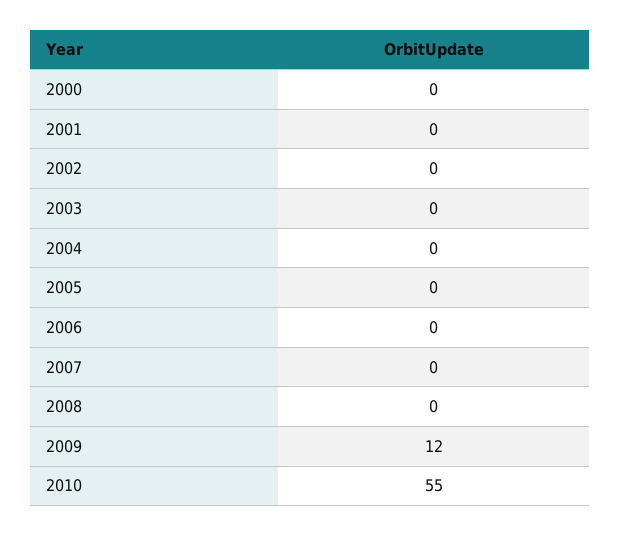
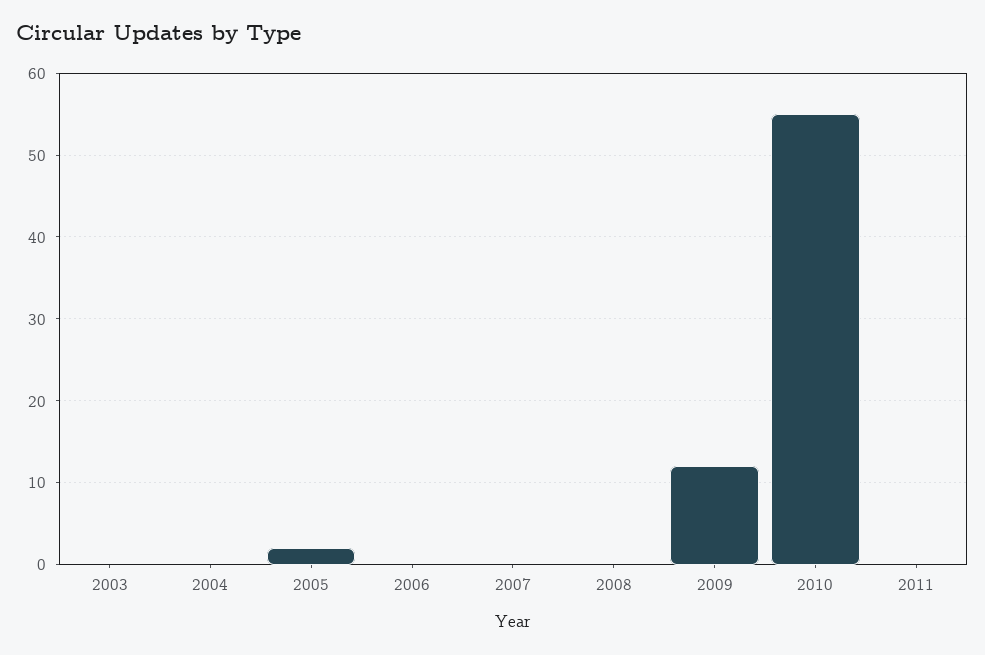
2000: 0 -> none
2001: 0 -> none
2002: 0 -> none
2005: 0 -> 2
2011: none -> 0

